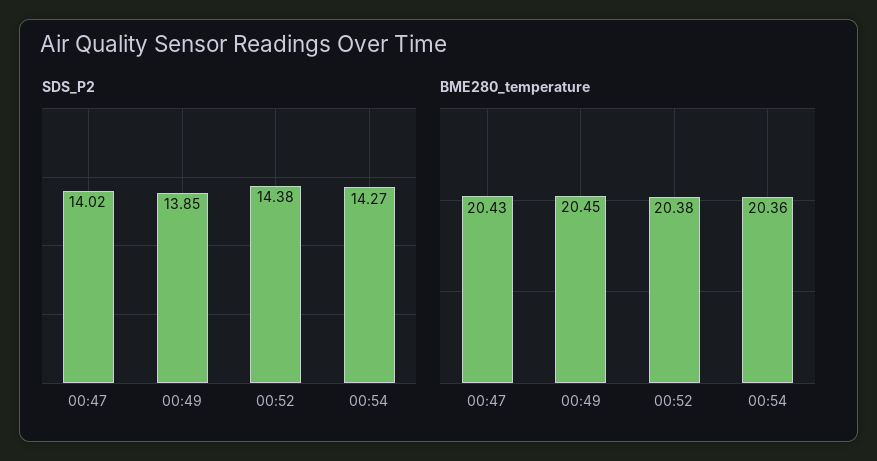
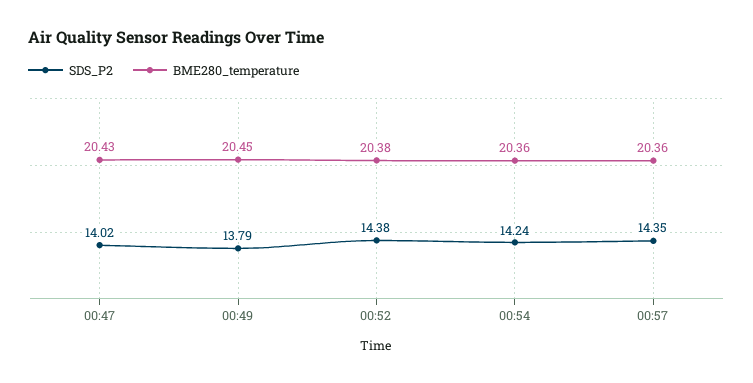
SDS_P2, 00:49: 13.85 -> 13.79
SDS_P2, 00:54: 14.27 -> 14.24
SDS_P2, 00:57: none -> 14.35
BME280_temperature, 00:57: none -> 20.36

